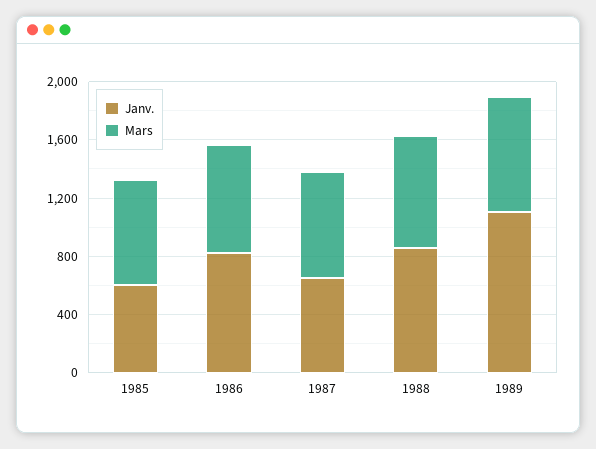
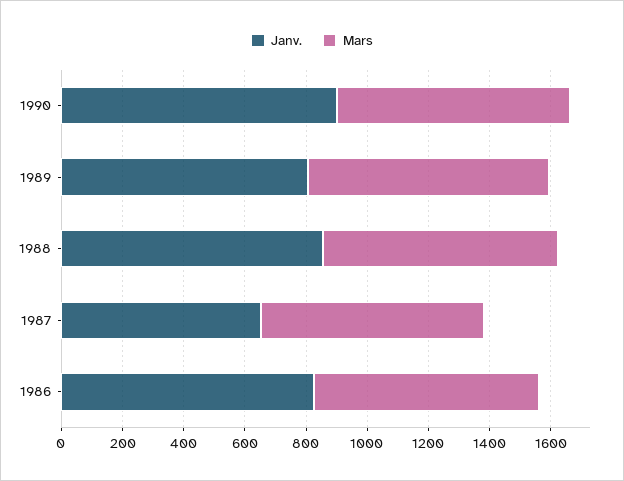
Janv., 1985: 600 -> none
Mars, 1985: 700 -> none
Janv., 1989: 1100 -> 800
Janv., 1990: none -> 900
Mars, 1990: none -> 750

